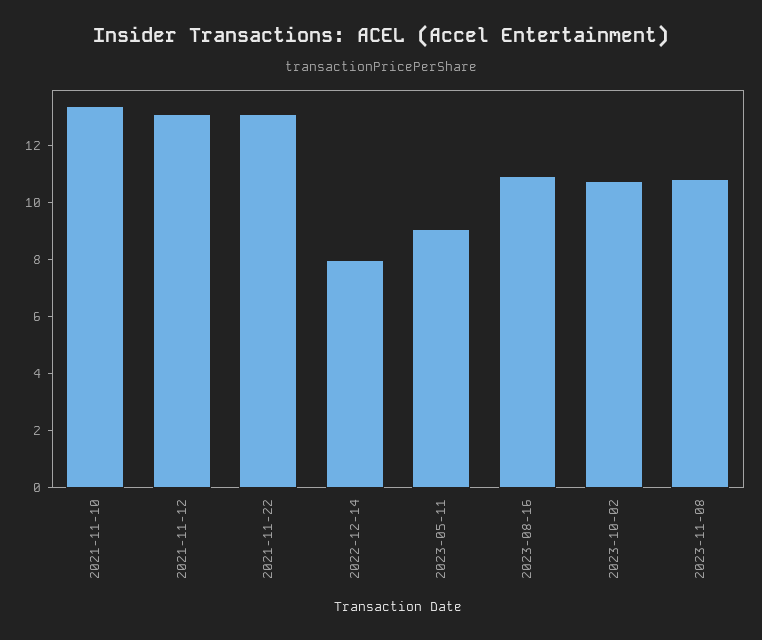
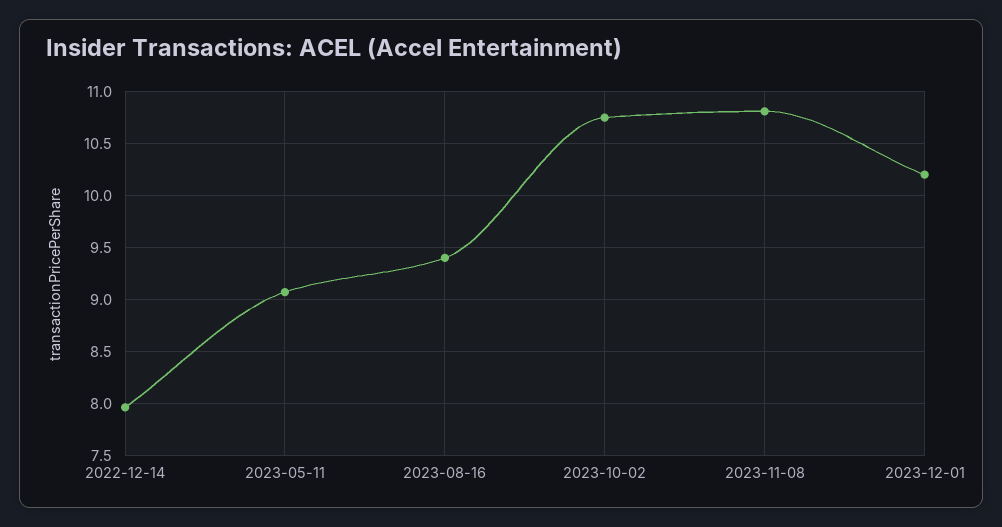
2021-11-10: 13.5 -> none
2021-11-12: 13 -> none
2021-11-22: 13 -> none
2023-08-16: 11 -> 9.4
2023-12-01: none -> 10.2

